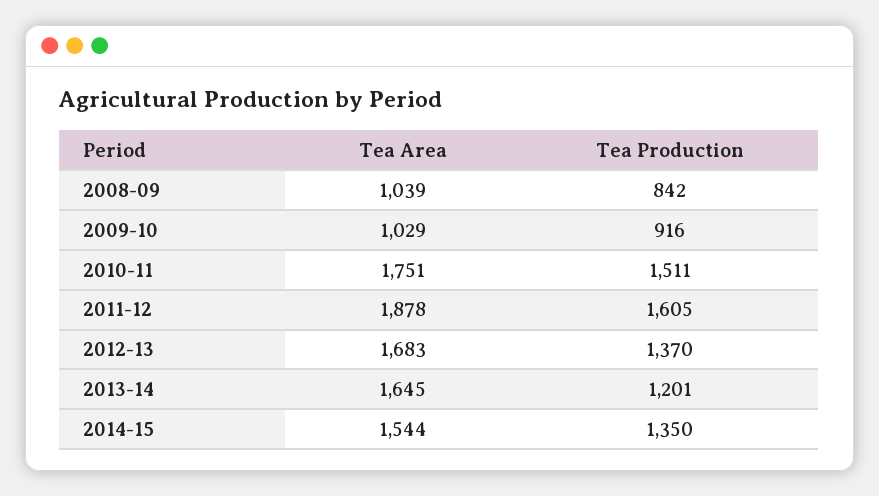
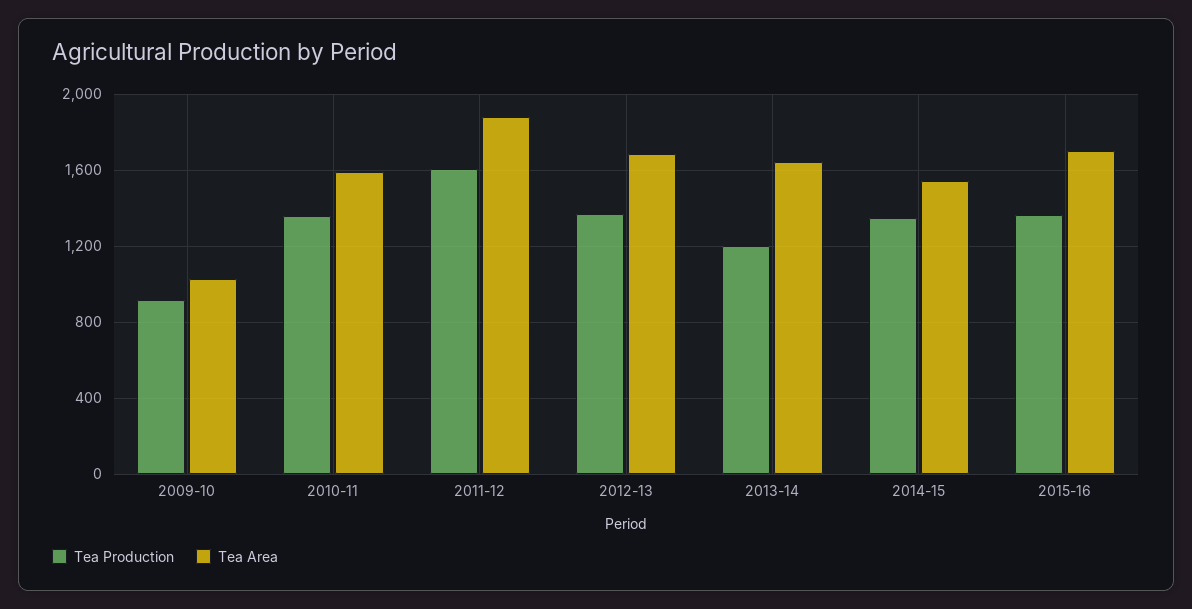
Tea Area, 2008-09: 1039 -> none
Tea Production, 2008-09: 842 -> none
Tea Area, 2010-11: 1751 -> 1600
Tea Production, 2010-11: 1511 -> 1350
Tea Production, 2015-16: none -> 1350
Tea Area, 2015-16: none -> 1700

